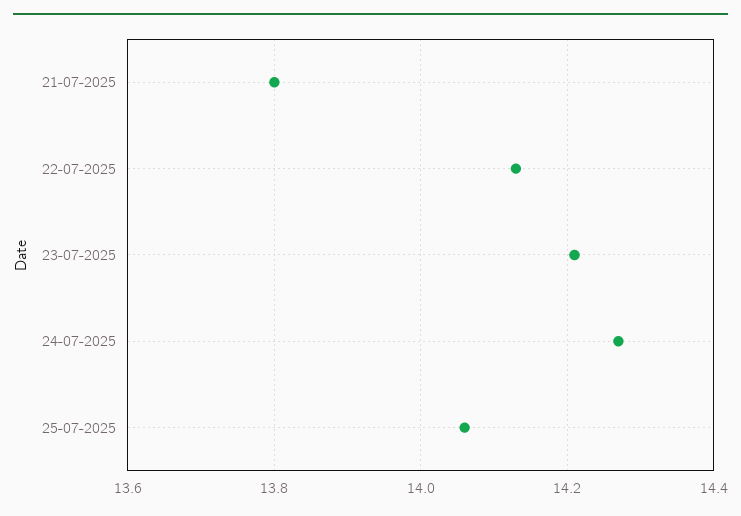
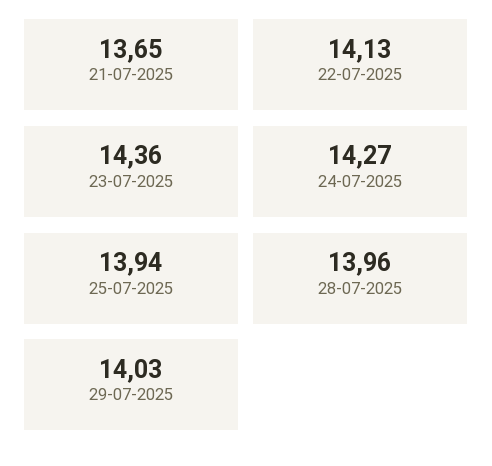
21-07-2025: 13.8 -> 13.65
23-07-2025: 14.2 -> 14.36
25-07-2025: 14.05 -> 13.94
28-07-2025: none -> 13.96
29-07-2025: none -> 14.03

